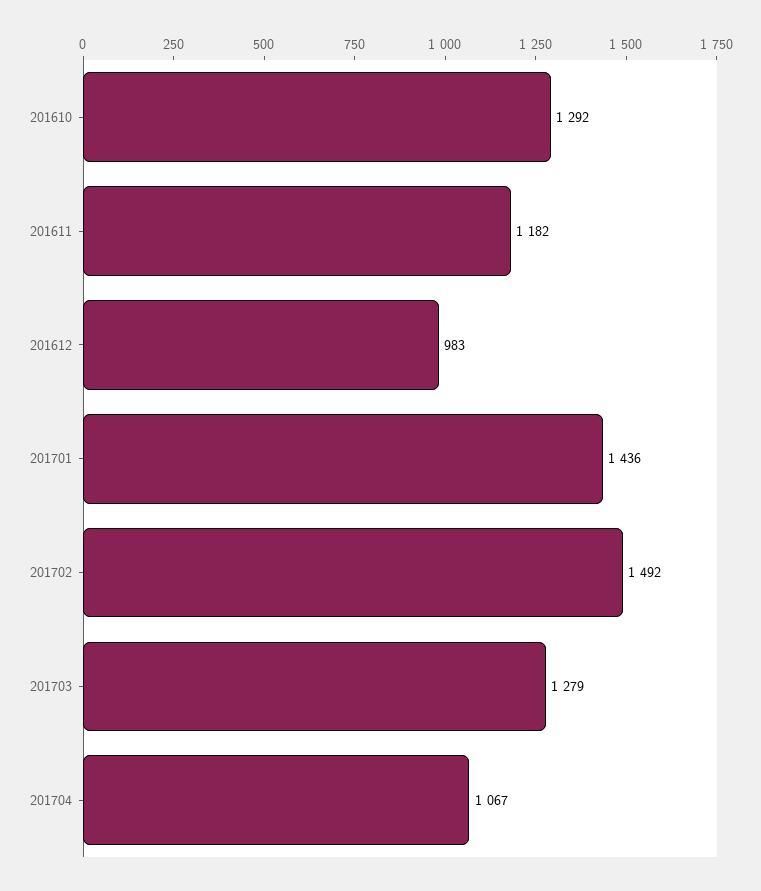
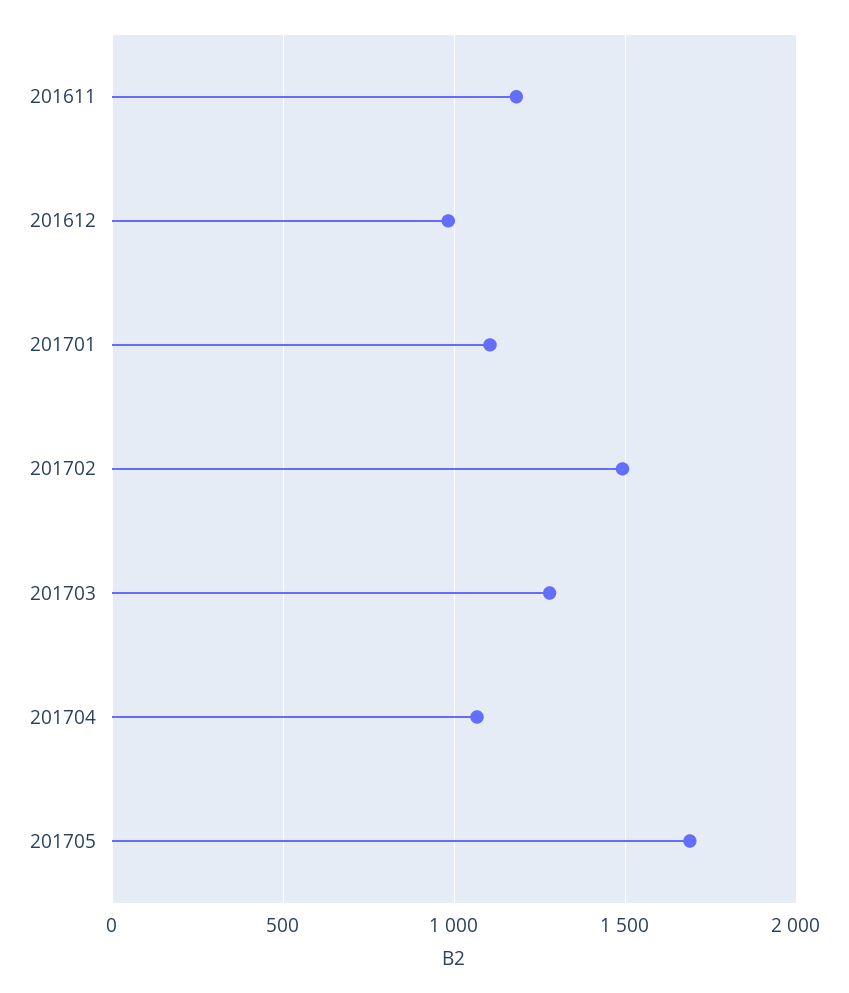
201610: 1292 -> none
201701: 1436 -> 1100
201705: none -> 1700

